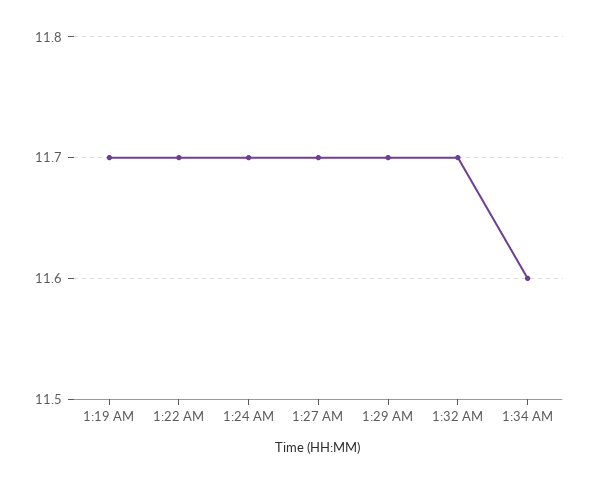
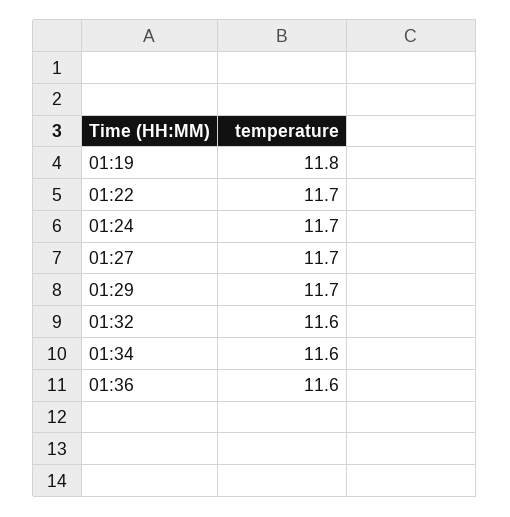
1:19 AM: 11.7 -> 11.8
1:32 AM: 11.7 -> 11.6
01:36: none -> 11.6

